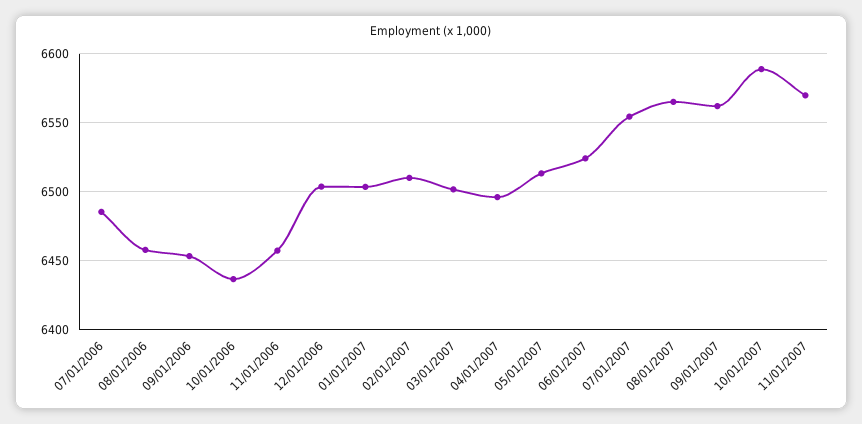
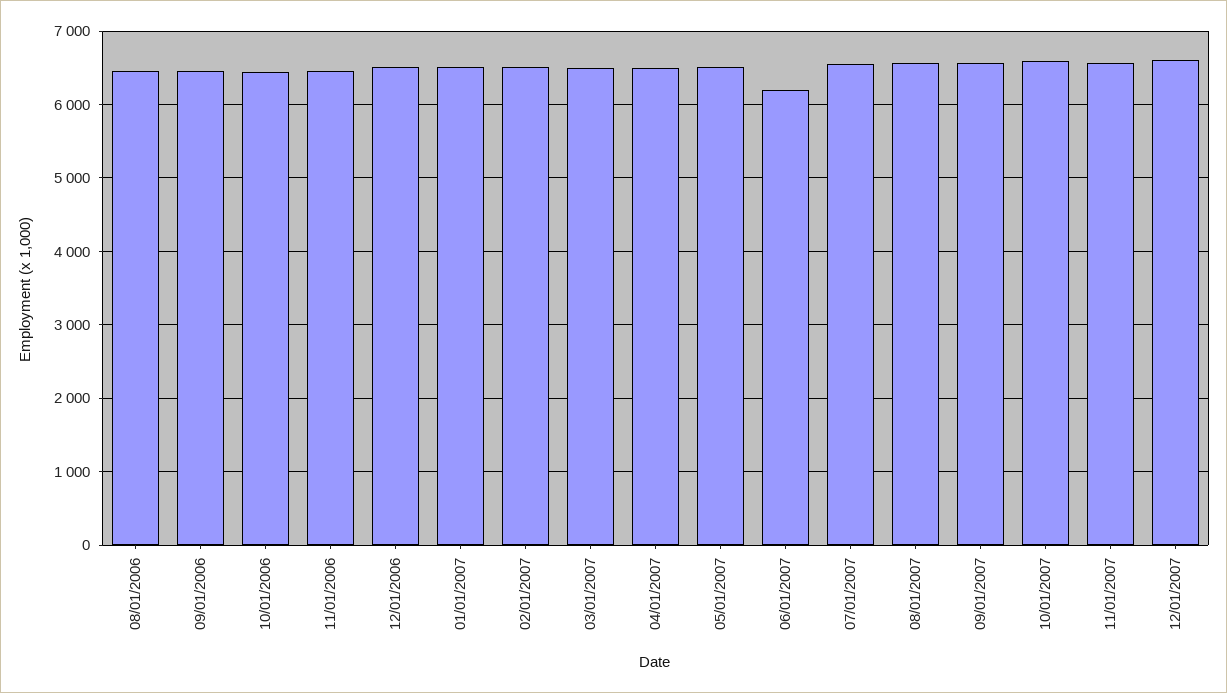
07/01/2006: 6485 -> none
06/01/2007: 6525 -> 6200
12/01/2007: none -> 6600

